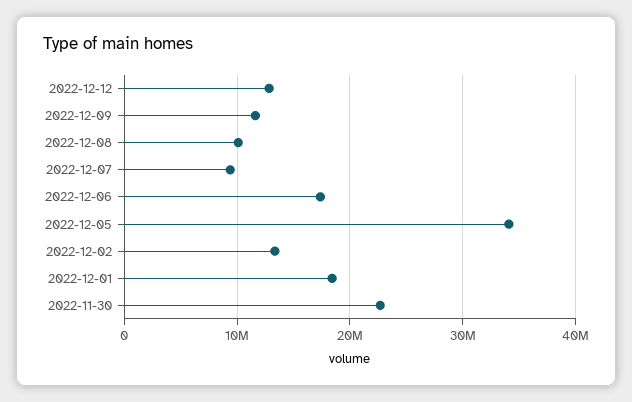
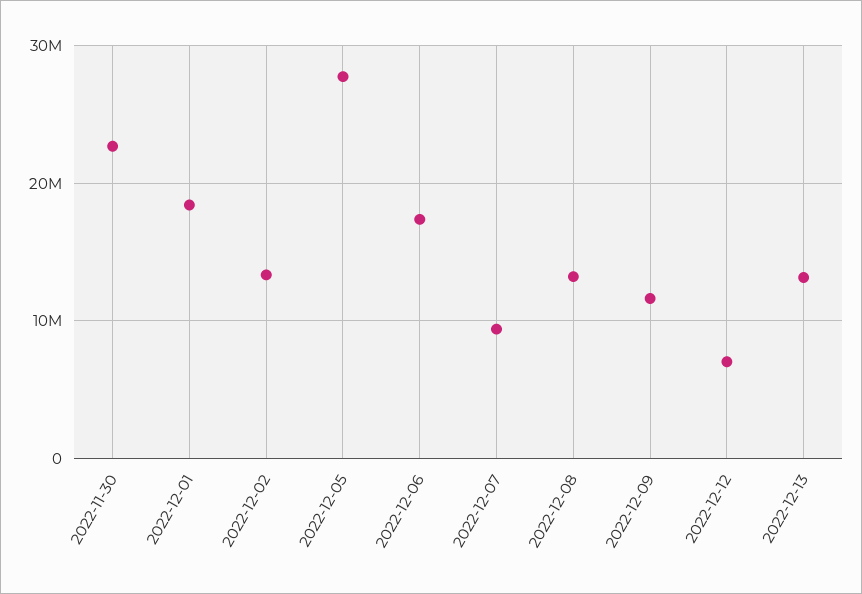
2022-12-12: 13000000 -> 7000000
2022-12-08: 10000000 -> 13000000
2022-12-05: 34000000 -> 28000000
2022-12-13: none -> 13000000

